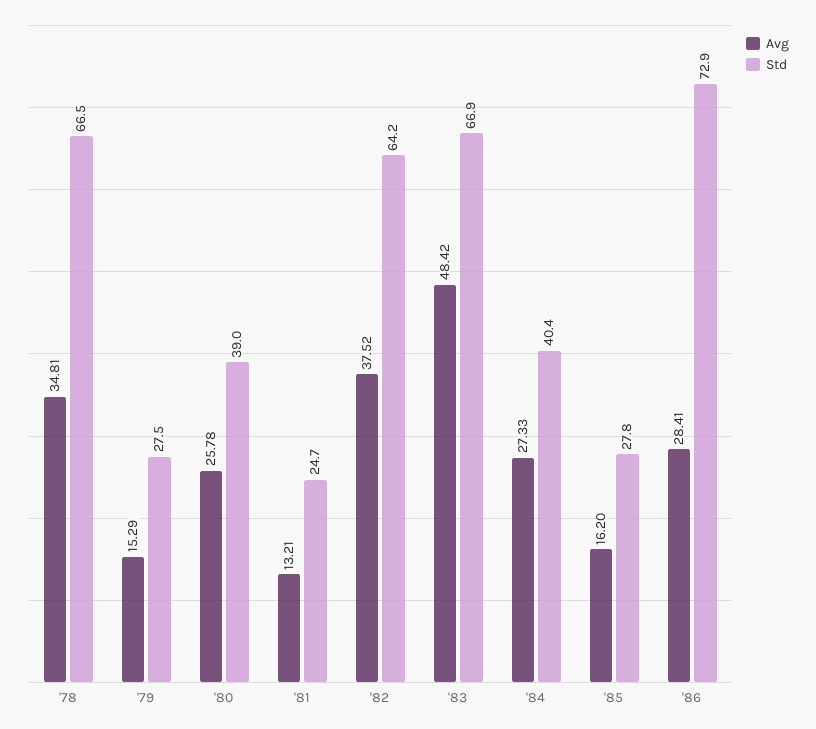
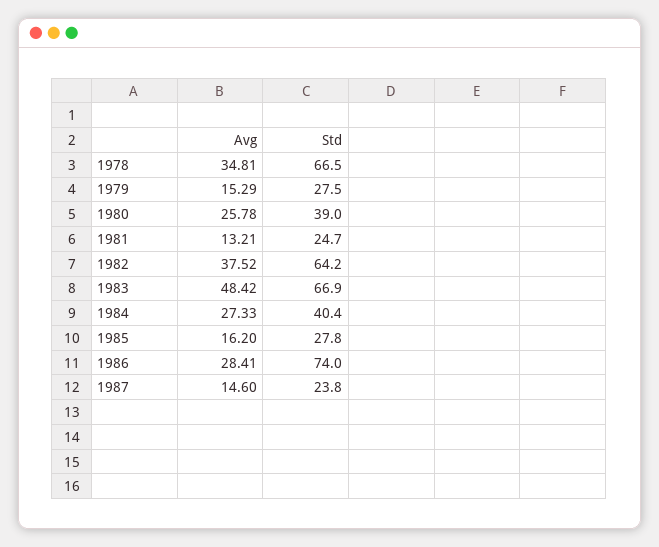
Std, '86: 72.9 -> 74
Avg, 1987: none -> 14.6
Std, 1987: none -> 23.8

